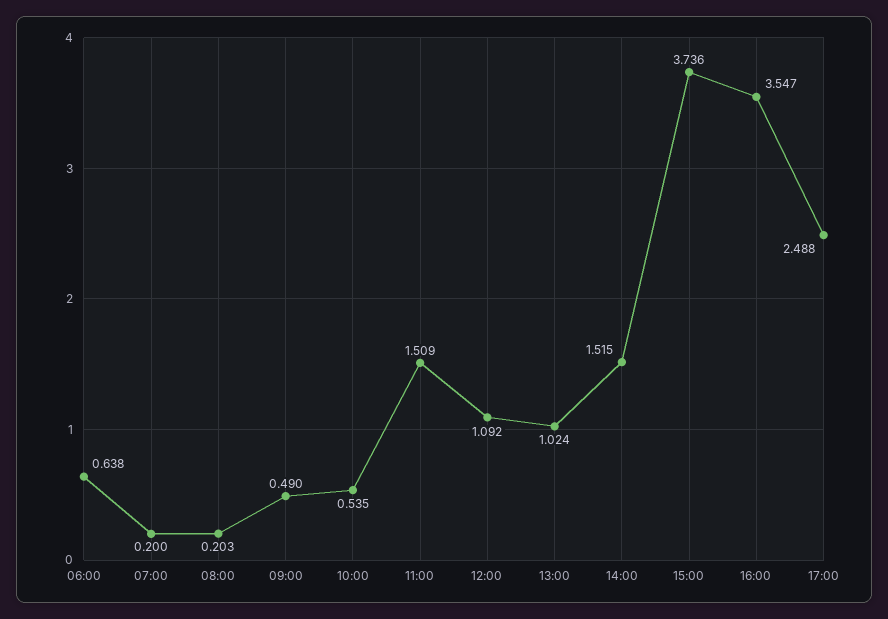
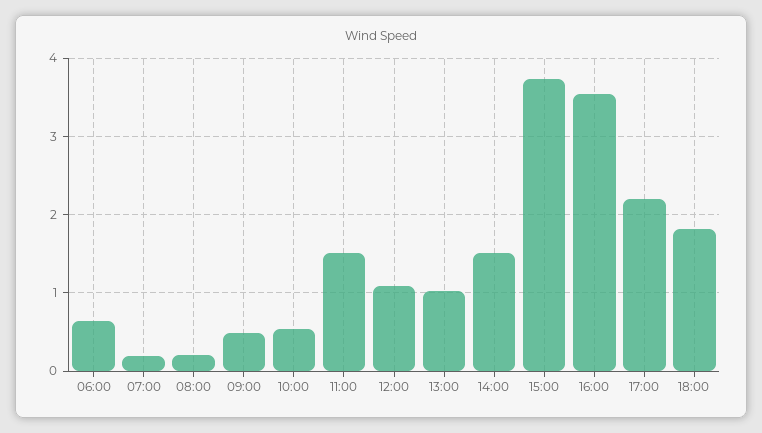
17:00: 2.488 -> 2.2
18:00: none -> 1.8

